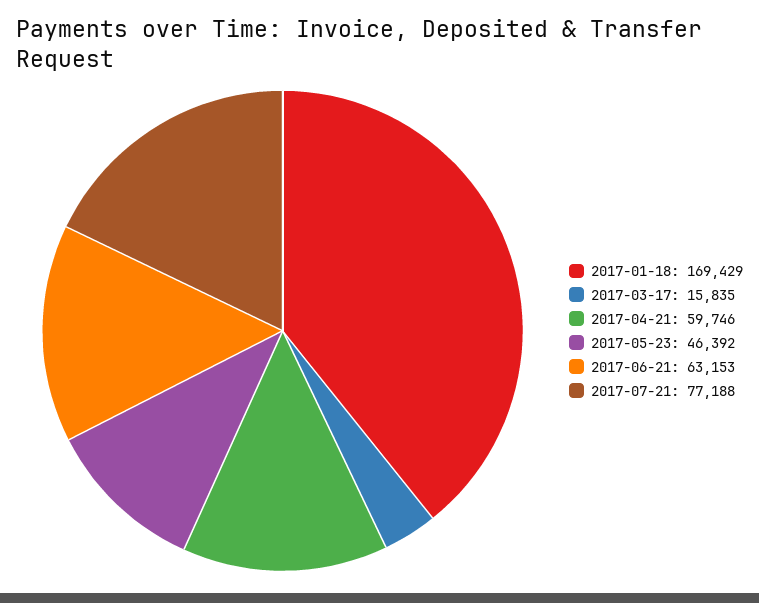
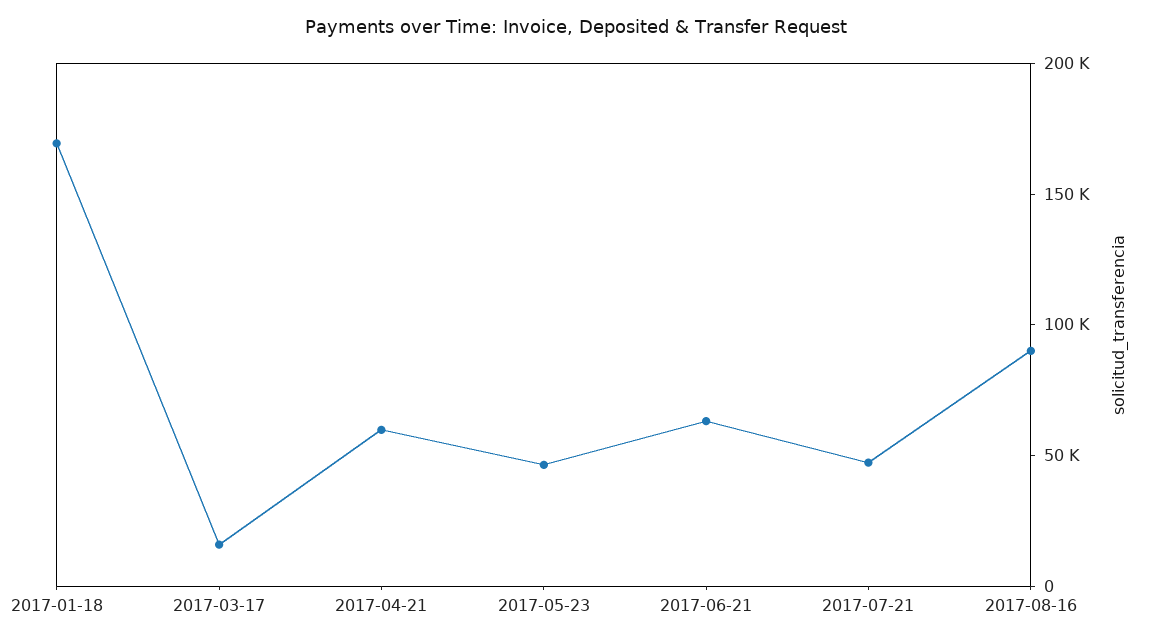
2017-07-21: 77188 -> 50000
2017-08-16: none -> 90000

